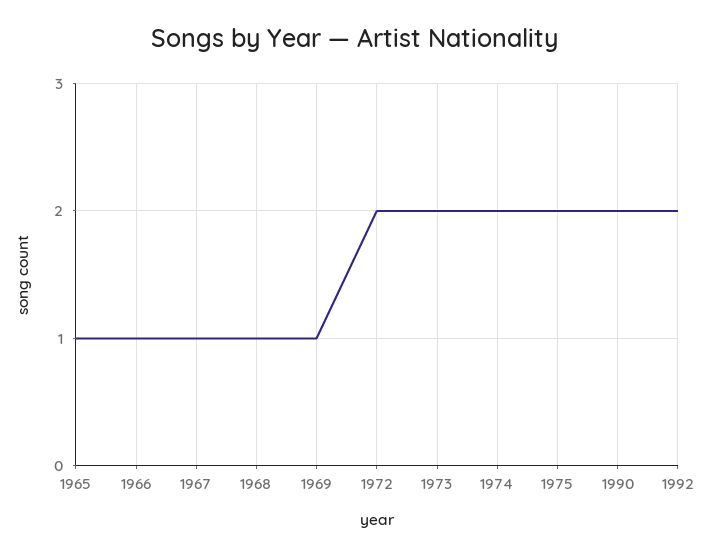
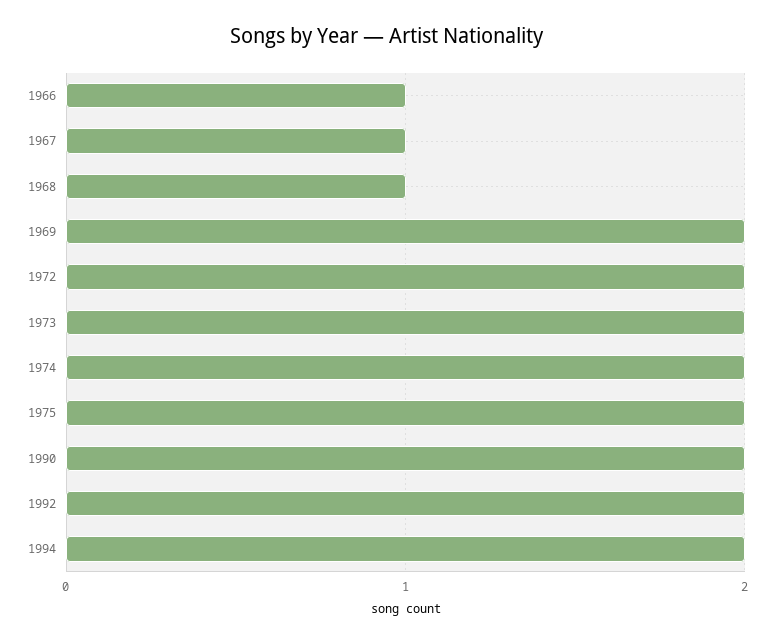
1965: 1 -> none
1969: 1 -> 2
1994: none -> 2

